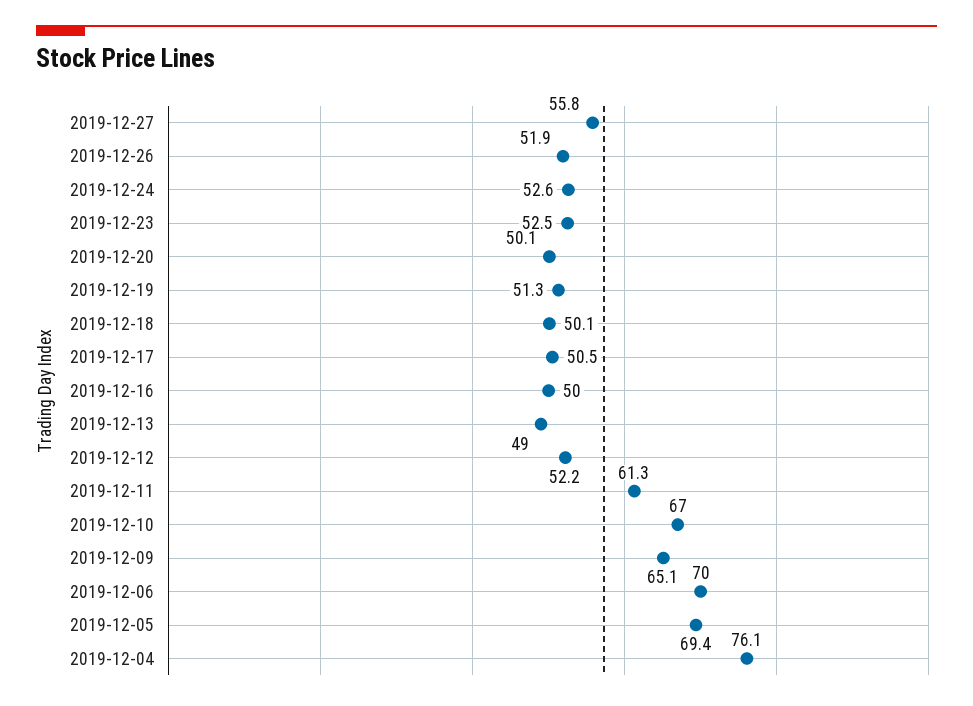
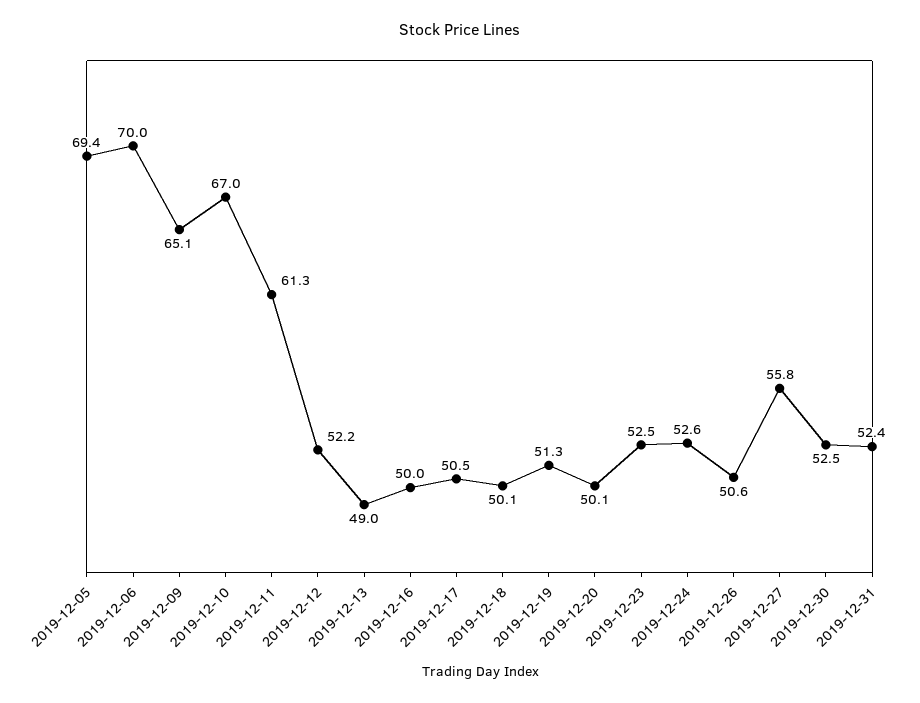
2019-12-26: 51.9 -> 50.6
2019-12-04: 76.1 -> none
2019-12-30: none -> 52.5
2019-12-31: none -> 52.4

